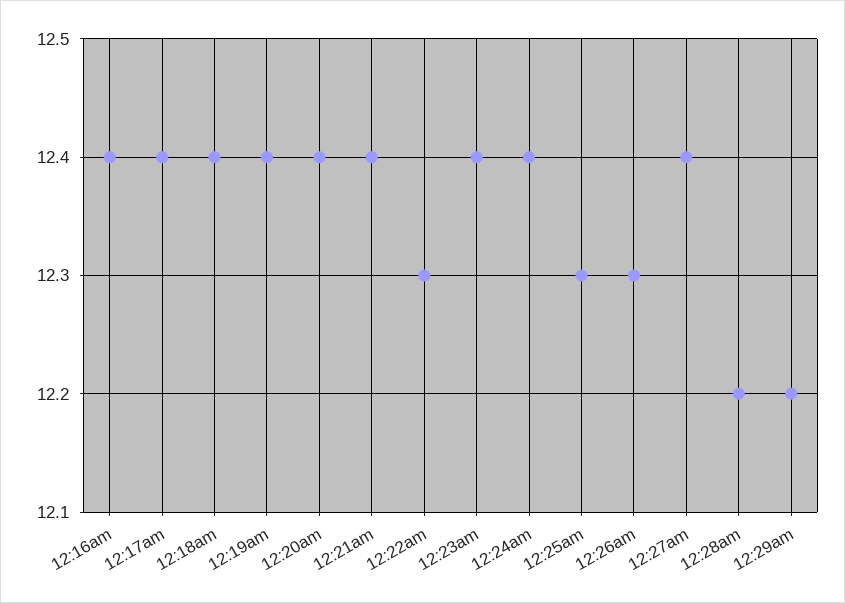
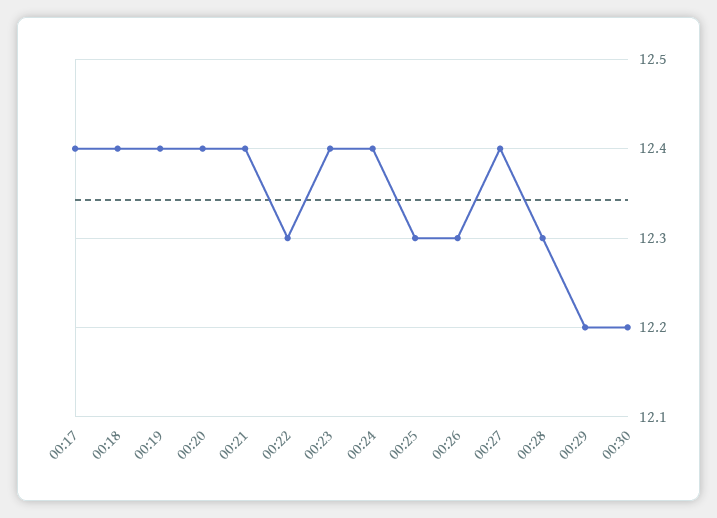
12:16am: 12.4 -> none
12:28am: 12.2 -> 12.3
00:30: none -> 12.2

